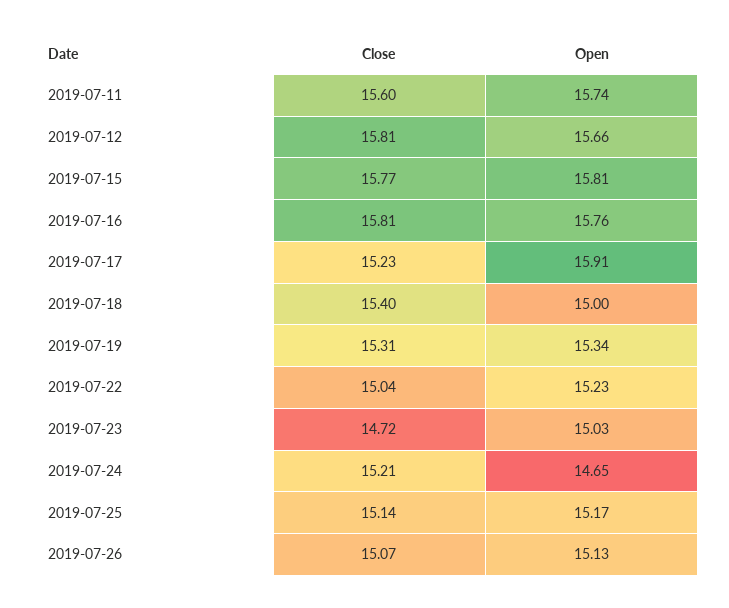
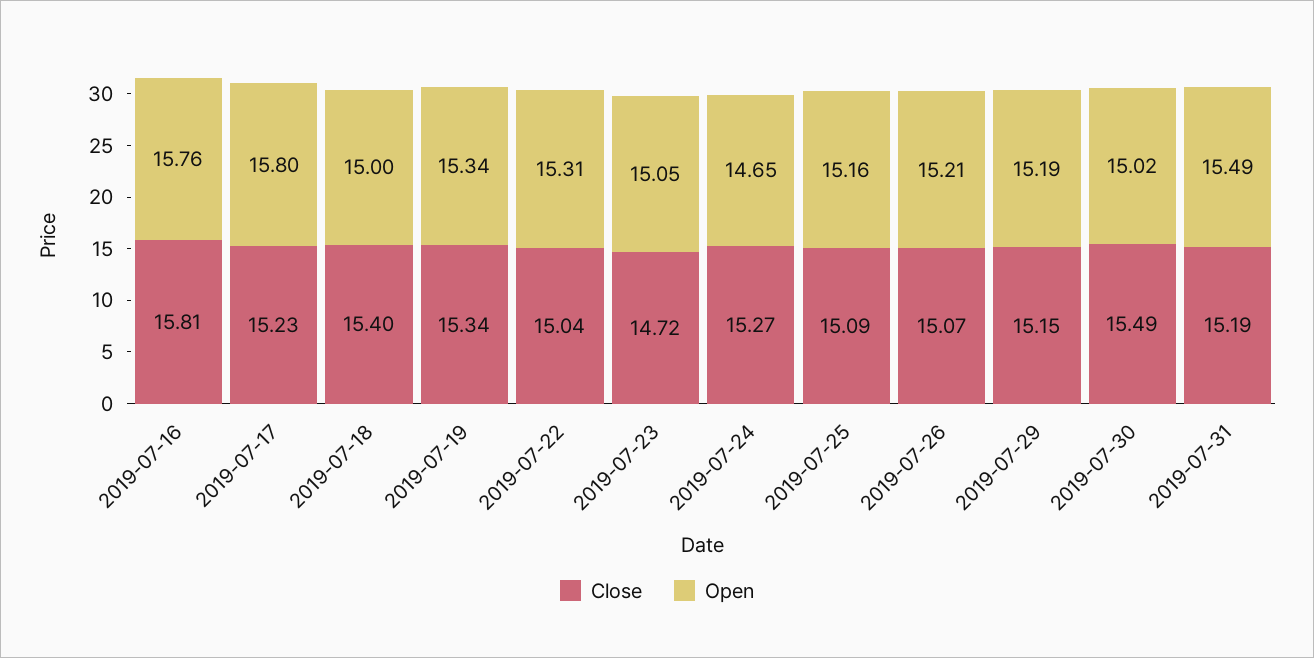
Close, 2019-07-11: 15.6 -> none
Open, 2019-07-11: 15.74 -> none
Close, 2019-07-12: 15.81 -> none
Open, 2019-07-12: 15.66 -> none
Close, 2019-07-15: 15.77 -> none
Open, 2019-07-15: 15.81 -> none
Open, 2019-07-17: 15.91 -> 15.8
Close, 2019-07-19: 15.31 -> 15.34
Open, 2019-07-22: 15.23 -> 15.31
Open, 2019-07-23: 15.03 -> 15.05
Close, 2019-07-24: 15.21 -> 15.27
Close, 2019-07-25: 15.14 -> 15.09
Open, 2019-07-25: 15.17 -> 15.16
Open, 2019-07-26: 15.13 -> 15.21
Close, 2019-07-29: none -> 15.15
Open, 2019-07-29: none -> 15.19
Close, 2019-07-30: none -> 15.49
Open, 2019-07-30: none -> 15.02
Close, 2019-07-31: none -> 15.19
Open, 2019-07-31: none -> 15.49

